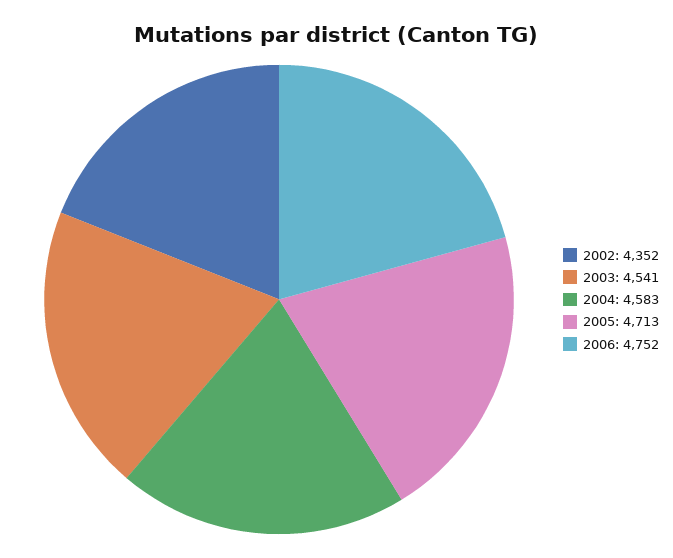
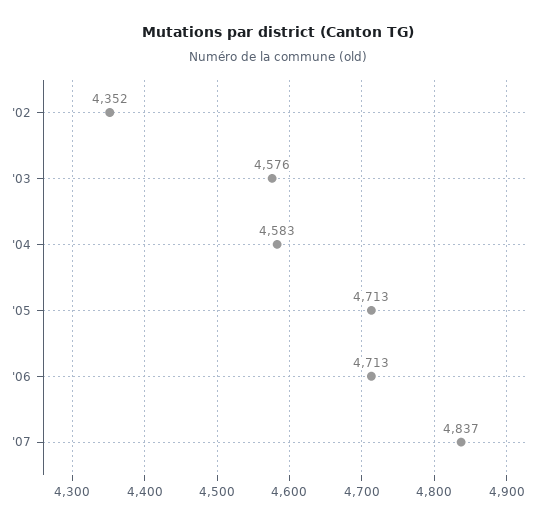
2003: 4541 -> 4576
2006: 4752 -> 4713
'07: none -> 4837

